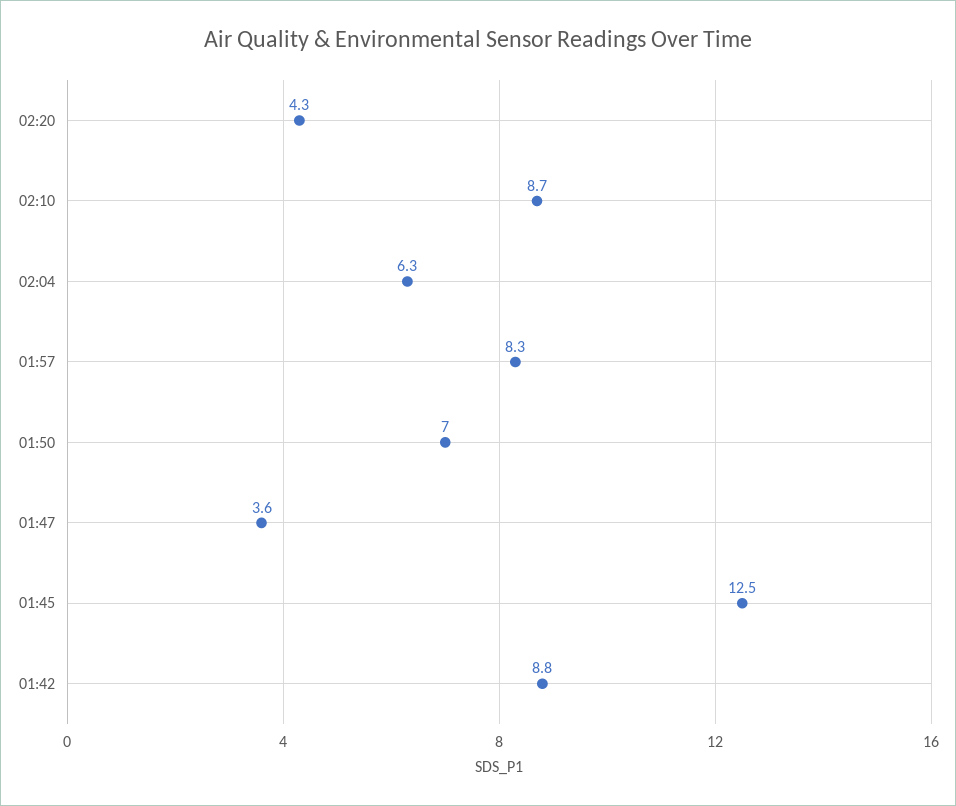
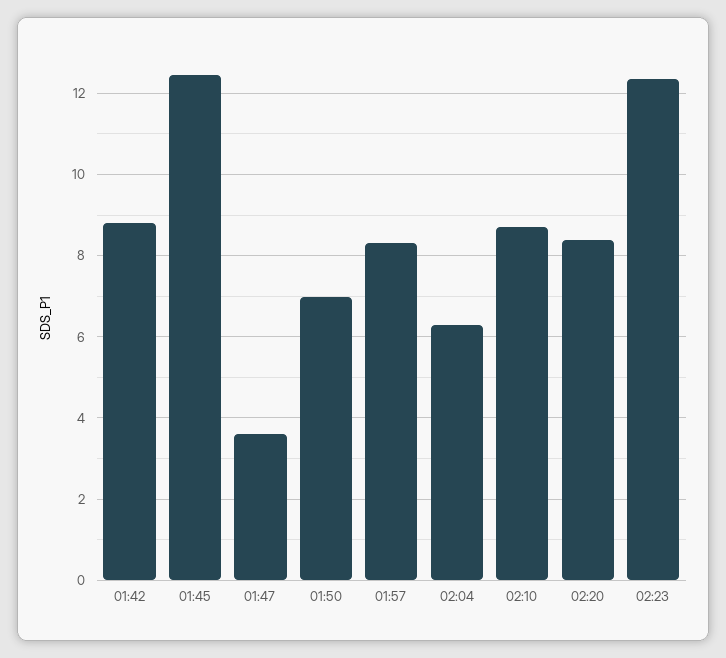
02:20: 4.3 -> 8.4
02:23: none -> 12.4

